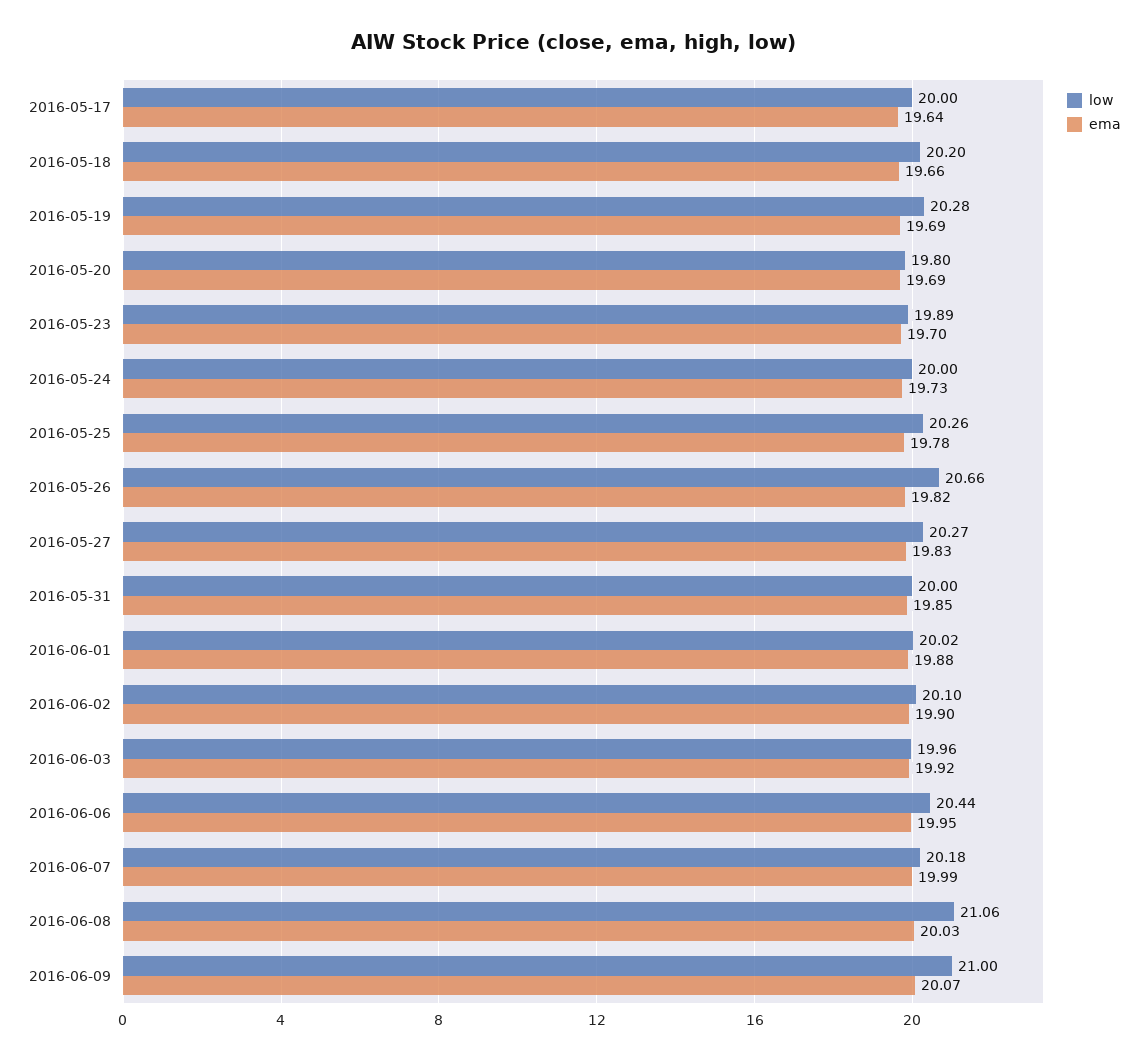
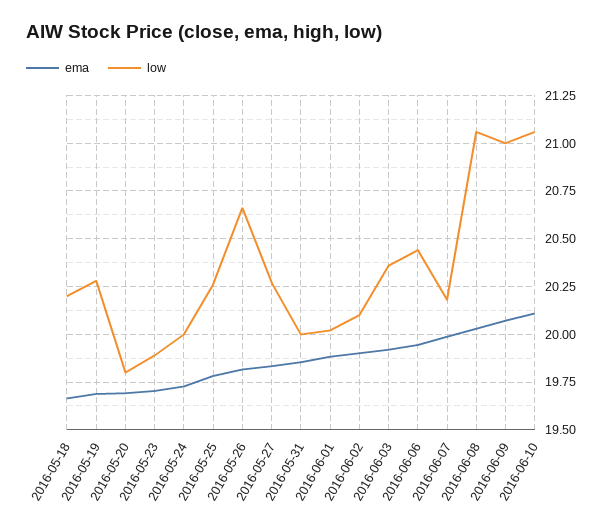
low, 2016-05-17: 20 -> none
ema, 2016-05-17: 19.64 -> none
low, 2016-06-03: 19.96 -> 20.35
ema, 2016-06-10: none -> 20.1
low, 2016-06-10: none -> 21.05

